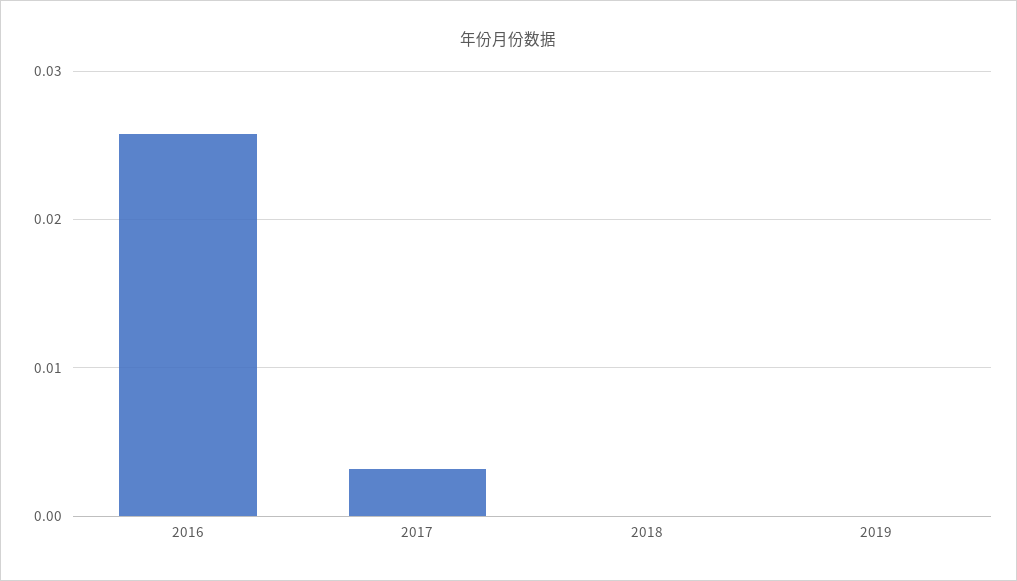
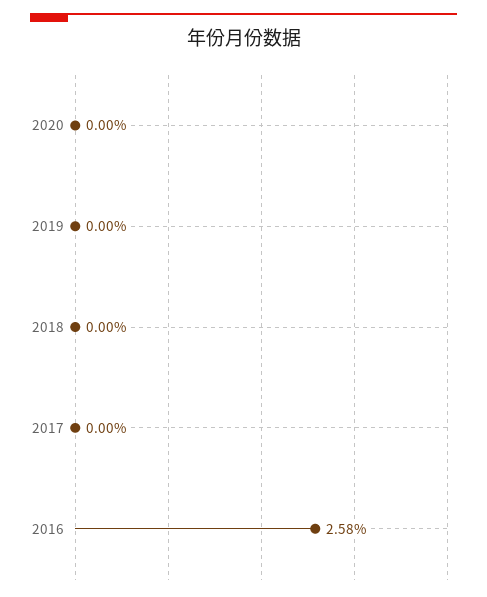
2017: 0.003 -> 0
2020: none -> 0

